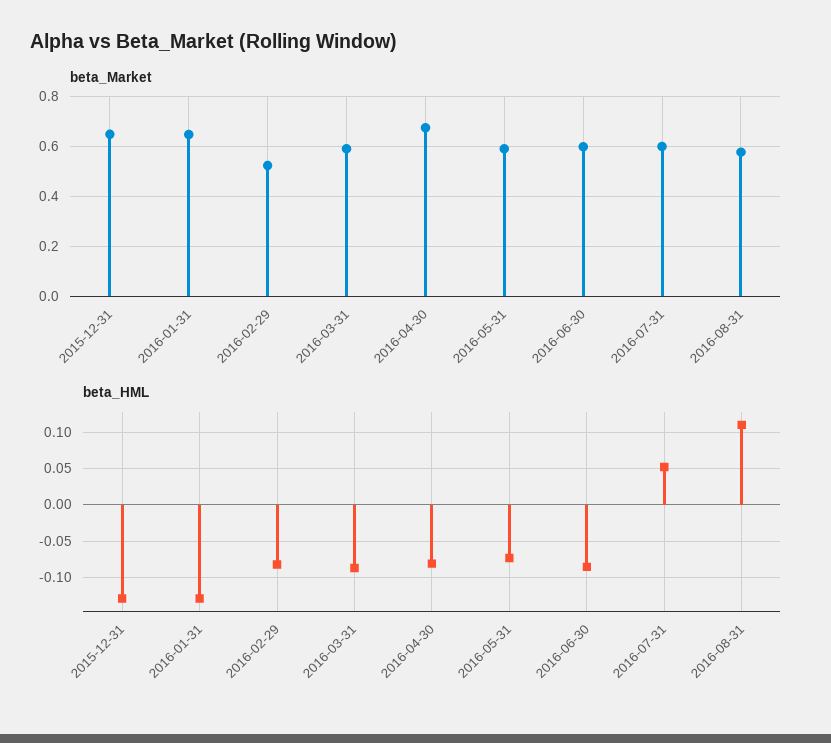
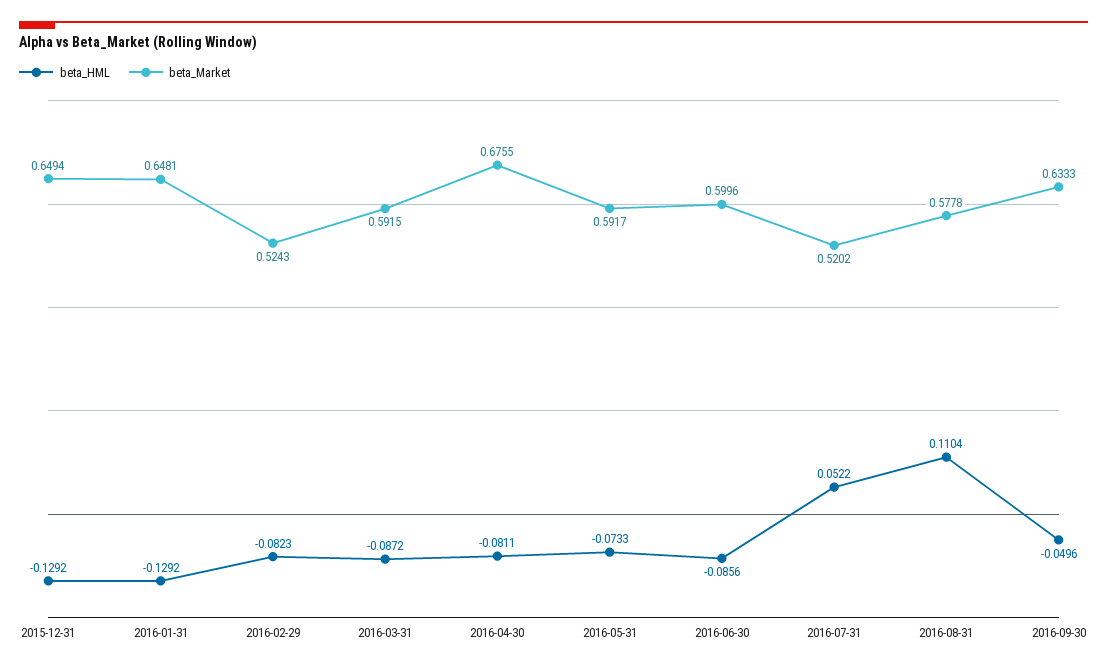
beta_Market, 2016-07-31: 0.6 -> 0.5202
beta_HML, 2016-09-30: none -> -0.0496
beta_Market, 2016-09-30: none -> 0.6333

